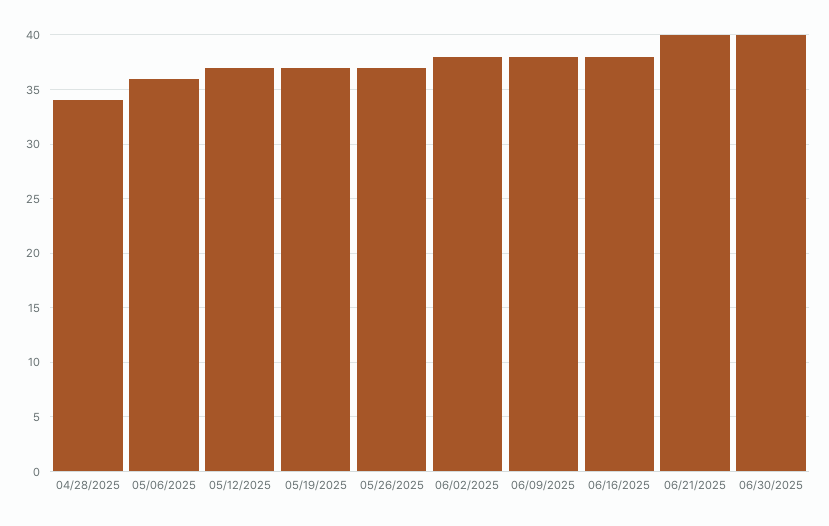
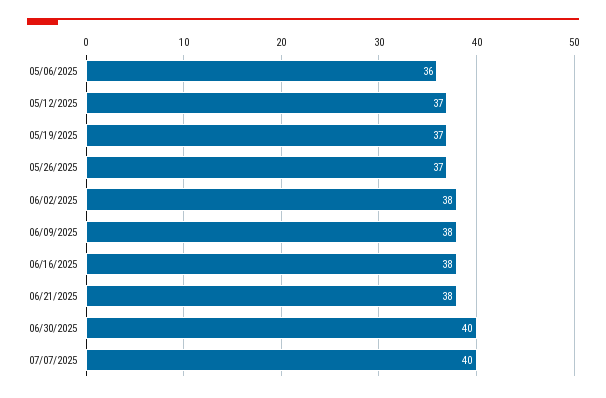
04/28/2025: 34 -> none
06/21/2025: 40 -> 38
07/07/2025: none -> 40

